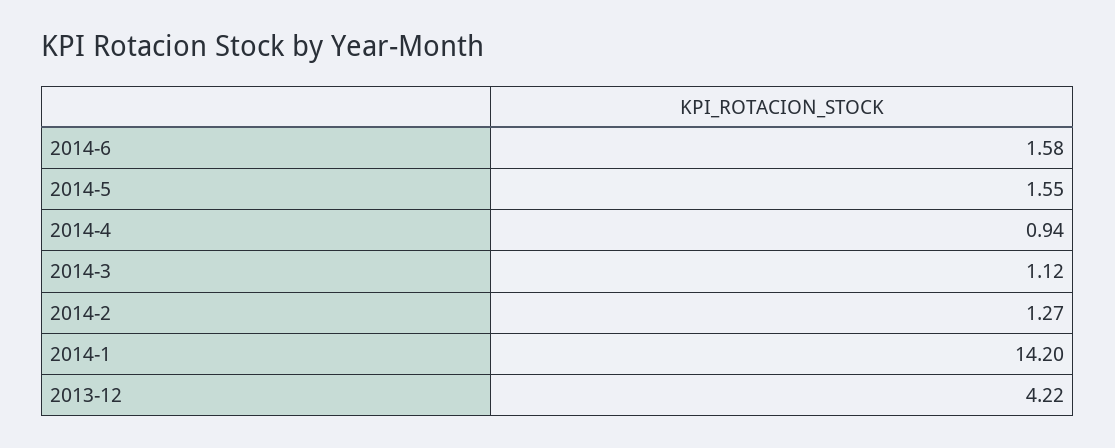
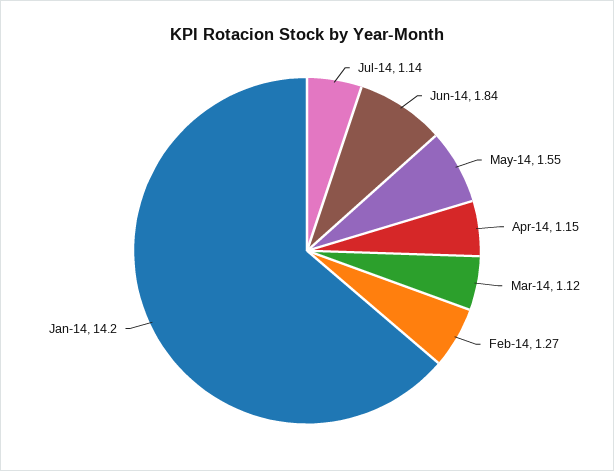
2014-6: 1.58 -> 1.84
2014-4: 0.94 -> 1.15
2013-12: 4.22 -> none
Jul-14: none -> 1.14

